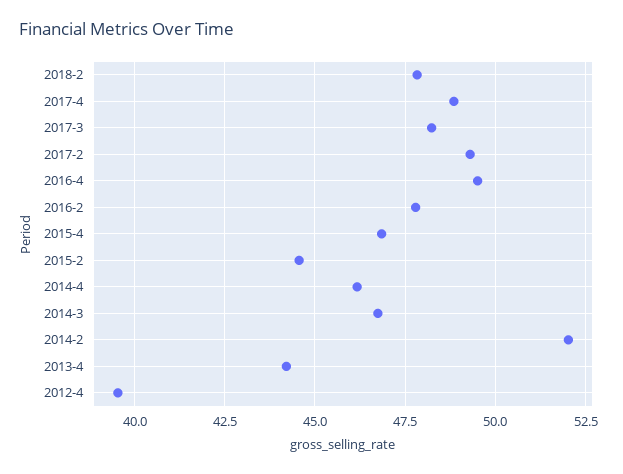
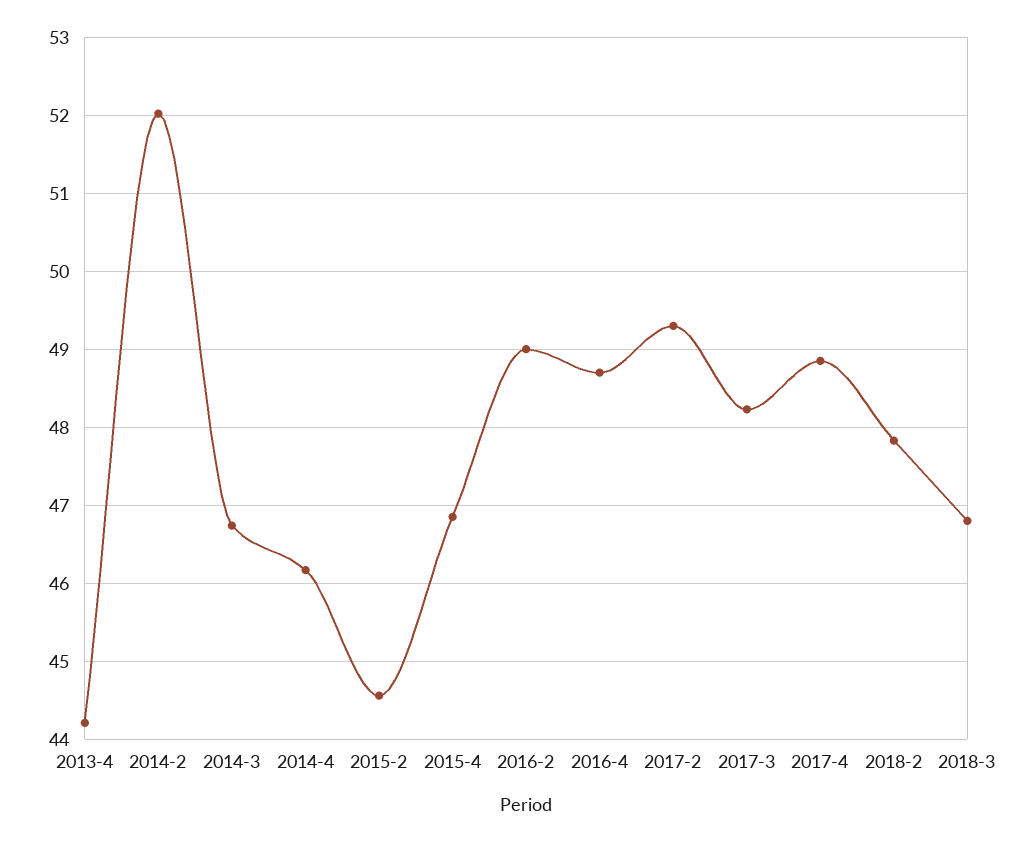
2016-4: 49.5 -> 48.7
2016-2: 47.75 -> 49
2012-4: 39.5 -> none
2018-3: none -> 46.8

